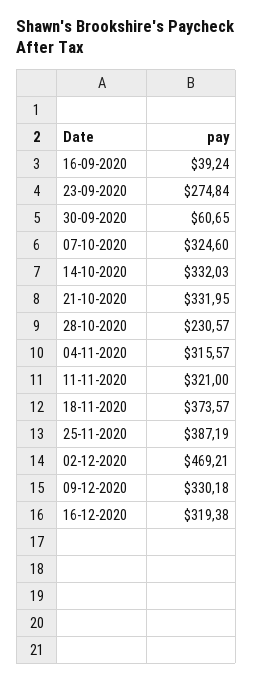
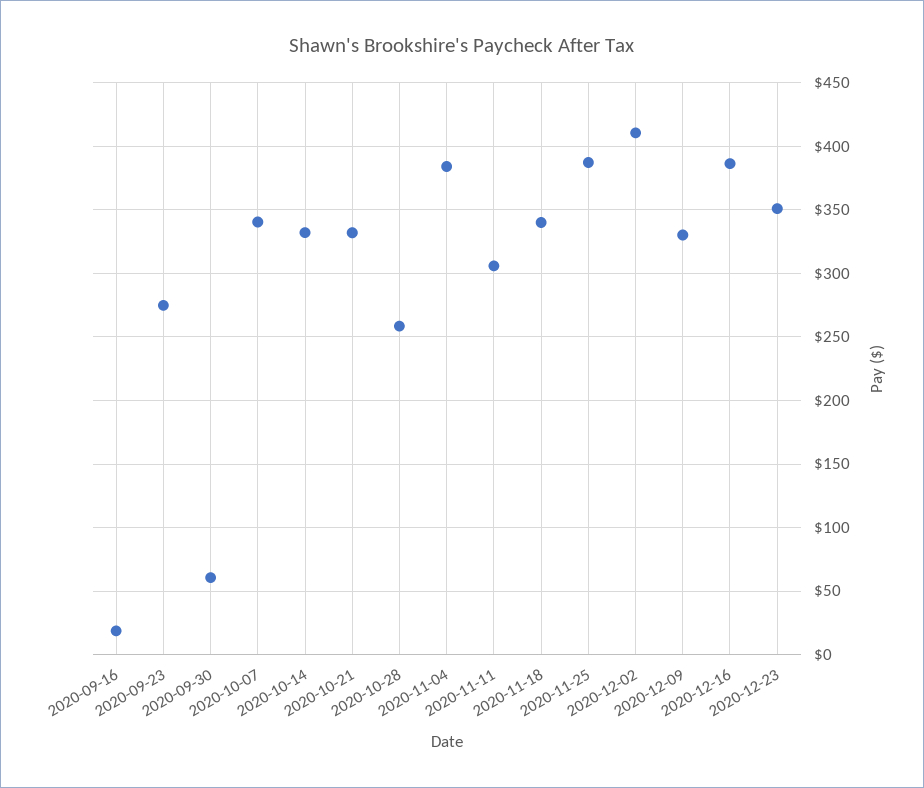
16-09-2020: 39.24 -> 20
07-10-2020: 324.6 -> 340
28-10-2020: 230.57 -> 260
04-11-2020: 315.57 -> 385
11-11-2020: 321 -> 305
18-11-2020: 373.57 -> 340
02-12-2020: 469.21 -> 410
16-12-2020: 319.38 -> 385
2020-12-23: none -> 350

